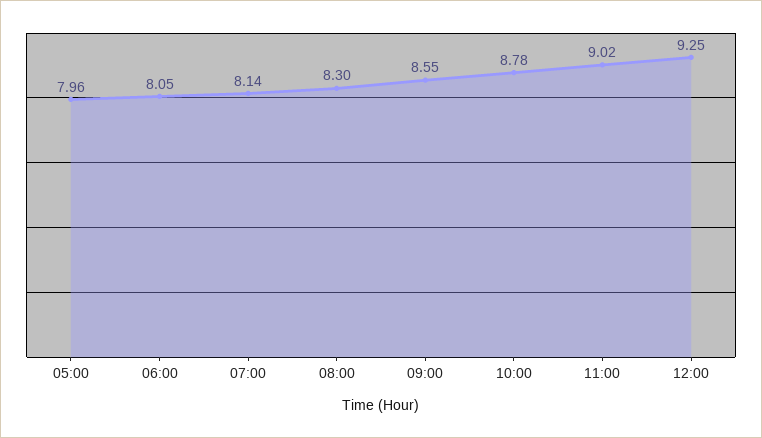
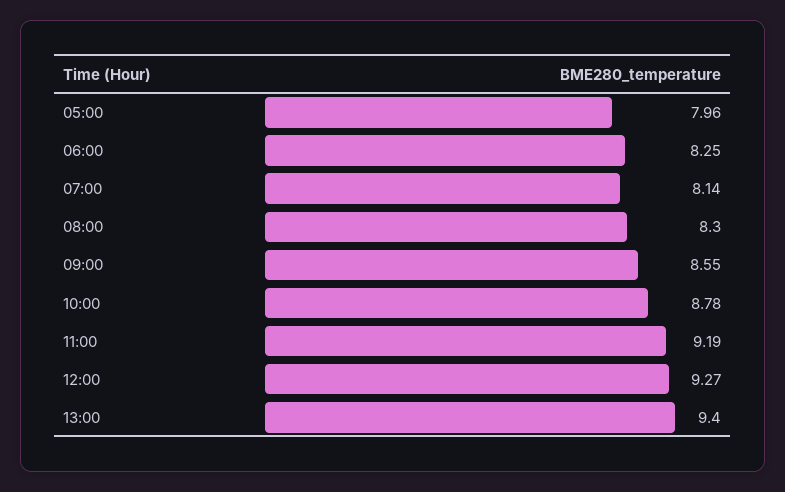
06:00: 8.05 -> 8.25
11:00: 9.02 -> 9.19
12:00: 9.25 -> 9.27
13:00: none -> 9.4

